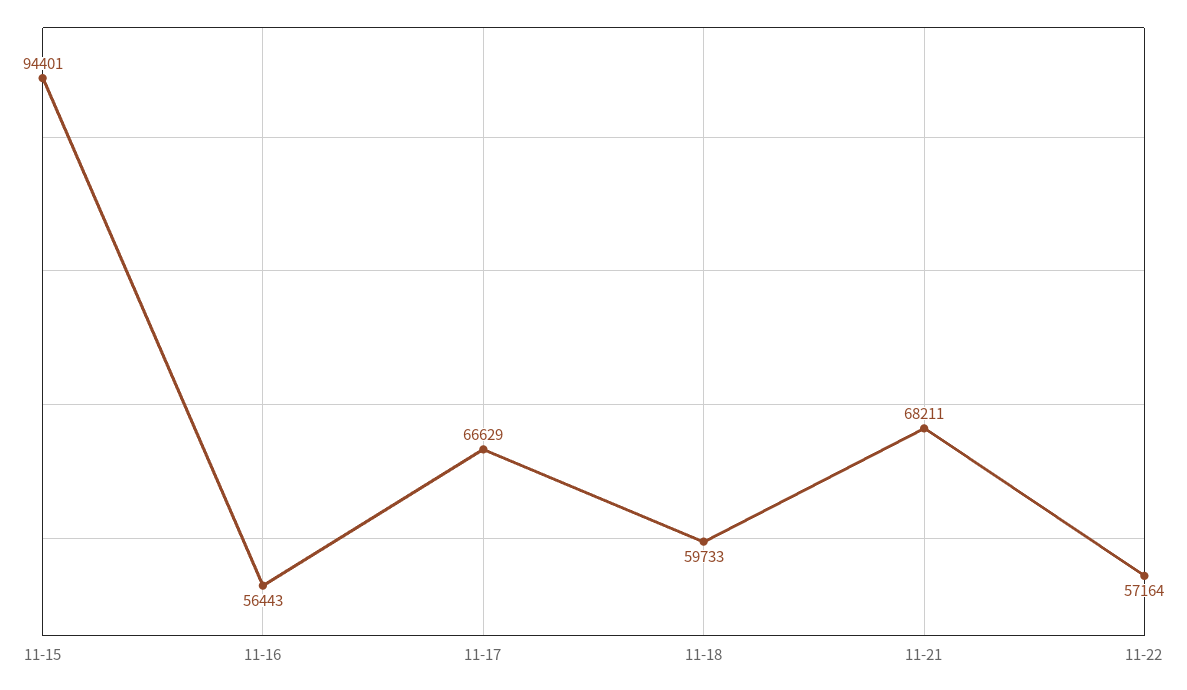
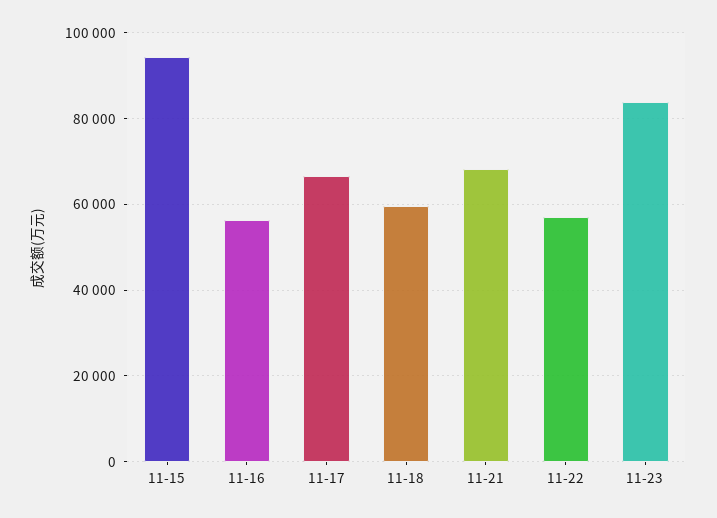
11-23: none -> 84000

